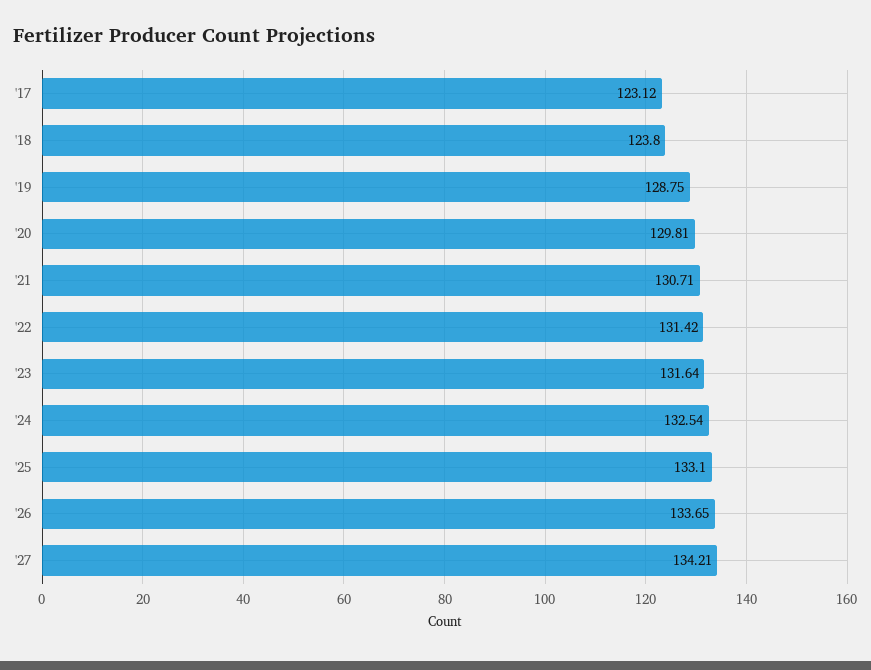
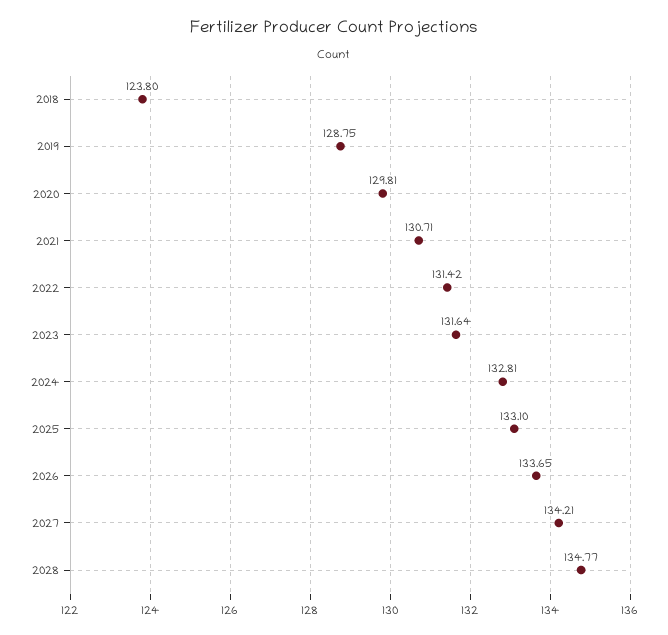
'17: 123.12 -> none
'24: 132.54 -> 132.81
2028: none -> 134.77

